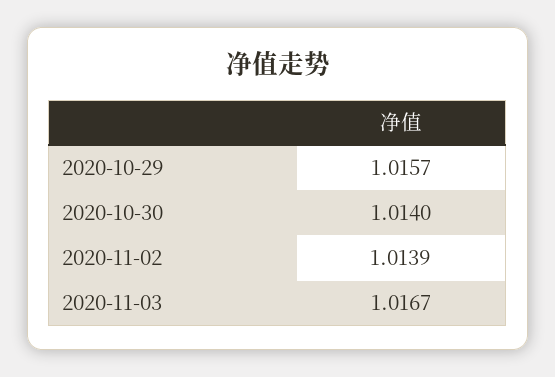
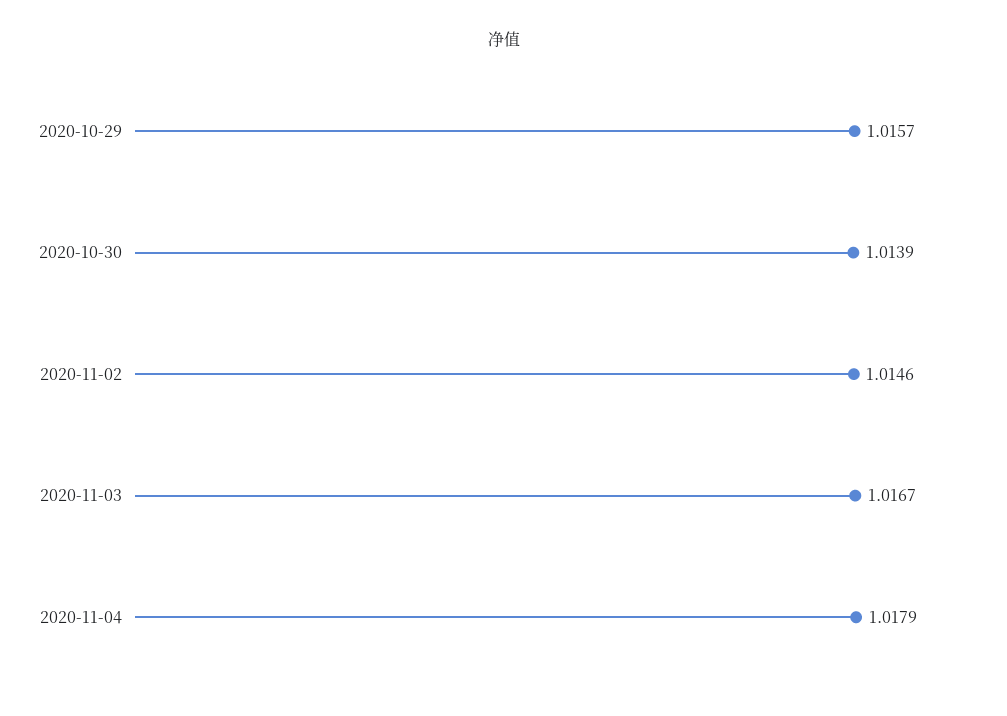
2020-10-30: 1.014 -> 1.0139
2020-11-02: 1.0139 -> 1.0146
2020-11-04: none -> 1.0179

